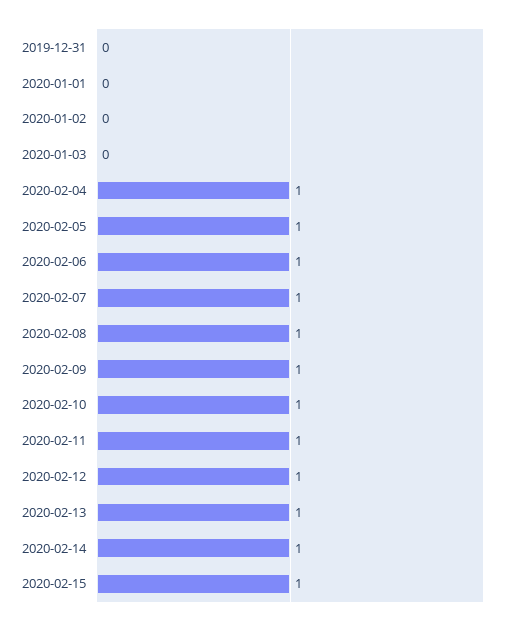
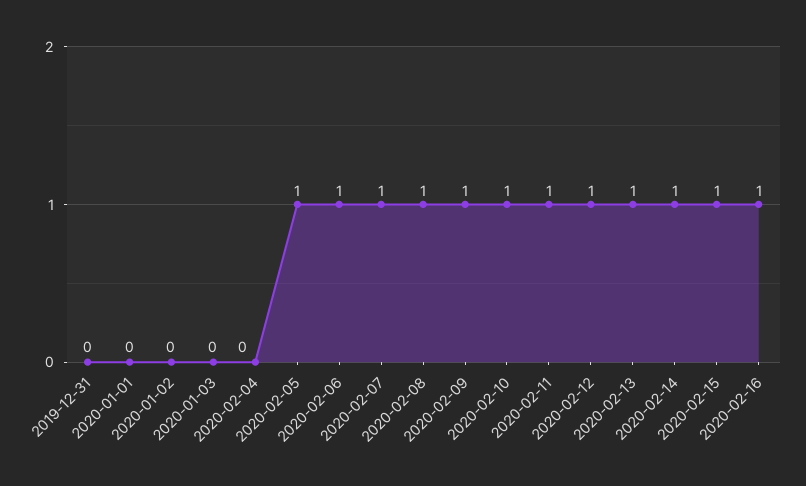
2020-02-04: 1 -> 0
2020-02-16: none -> 1

